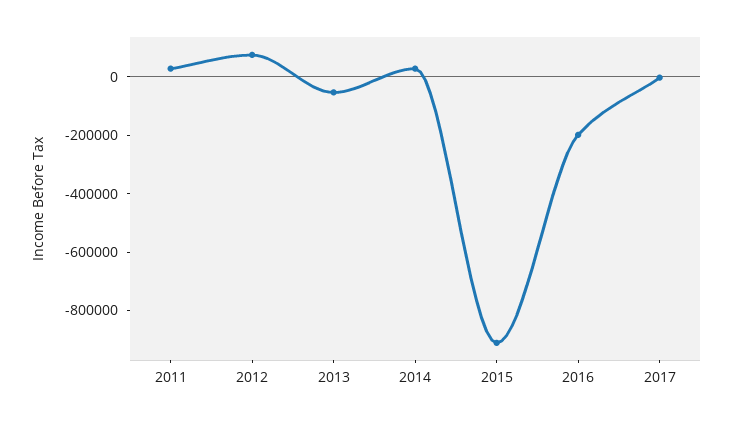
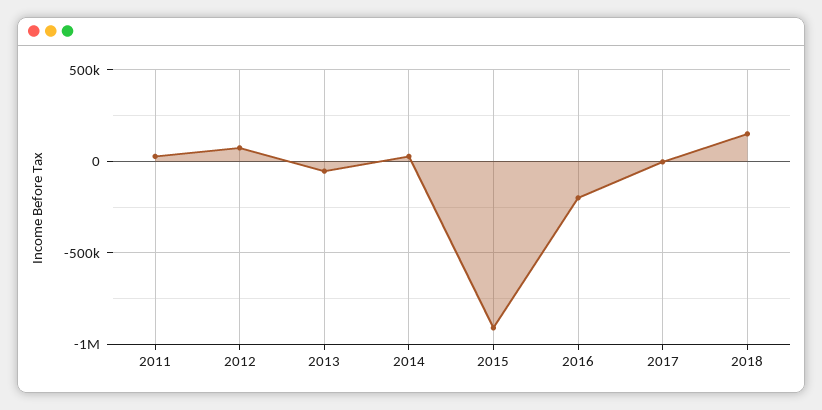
2018: none -> 150000

